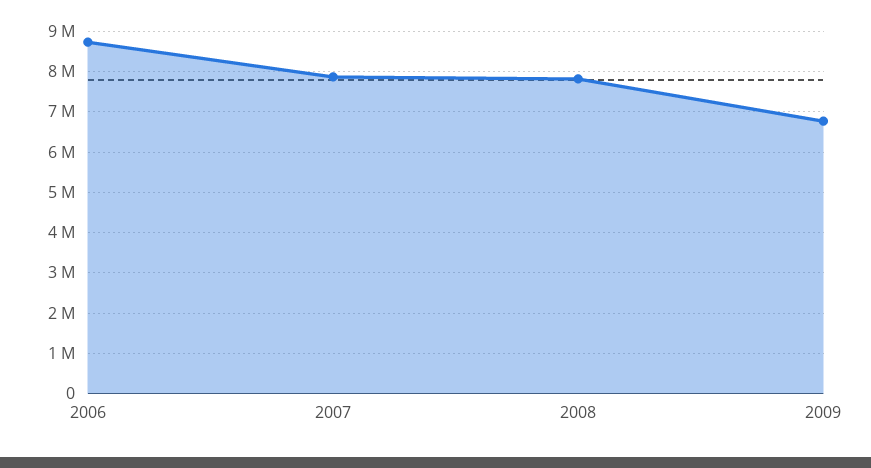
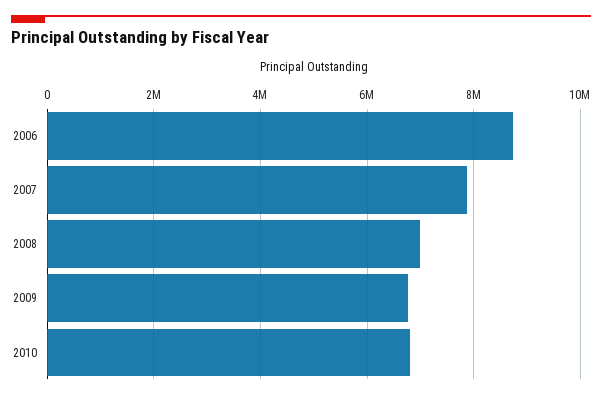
2008: 7800000 -> 7000000
2010: none -> 6800000

